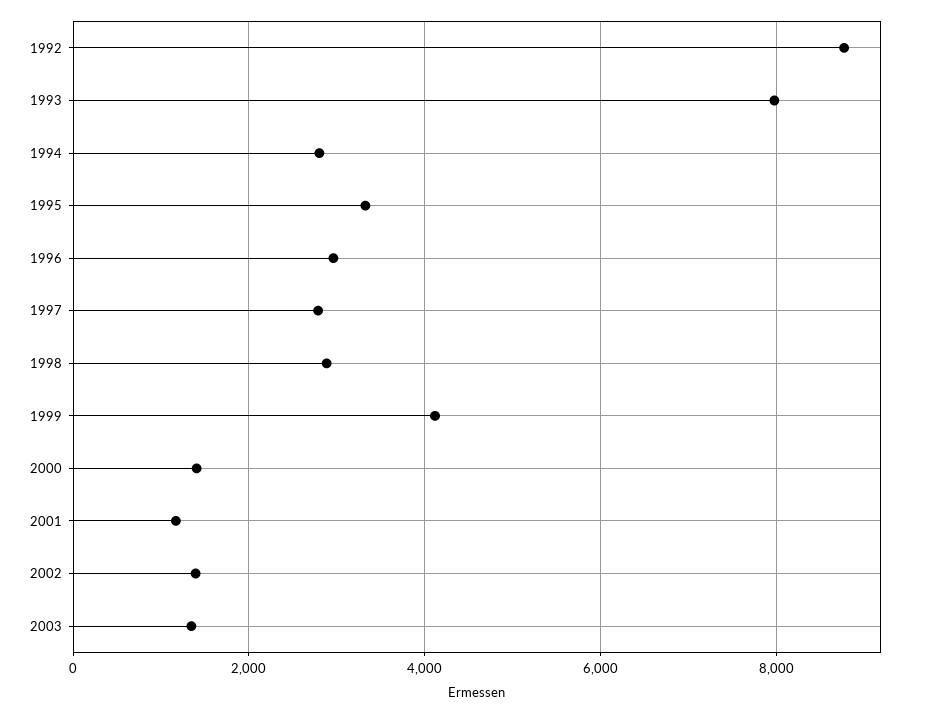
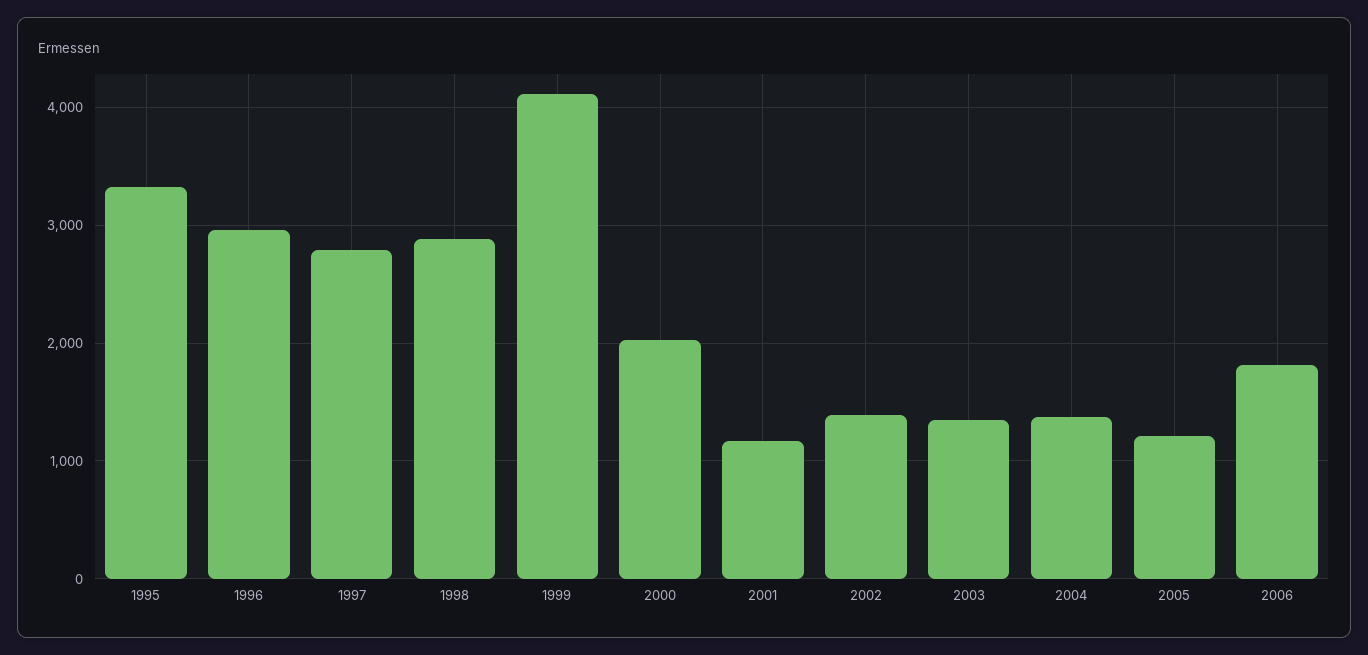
1992: 8800 -> none
1993: 8000 -> none
1994: 2800 -> none
2000: 1400 -> 2000
2004: none -> 1400
2005: none -> 1200
2006: none -> 1800

